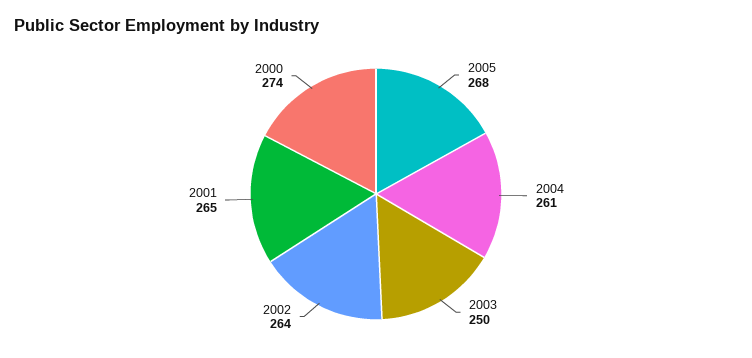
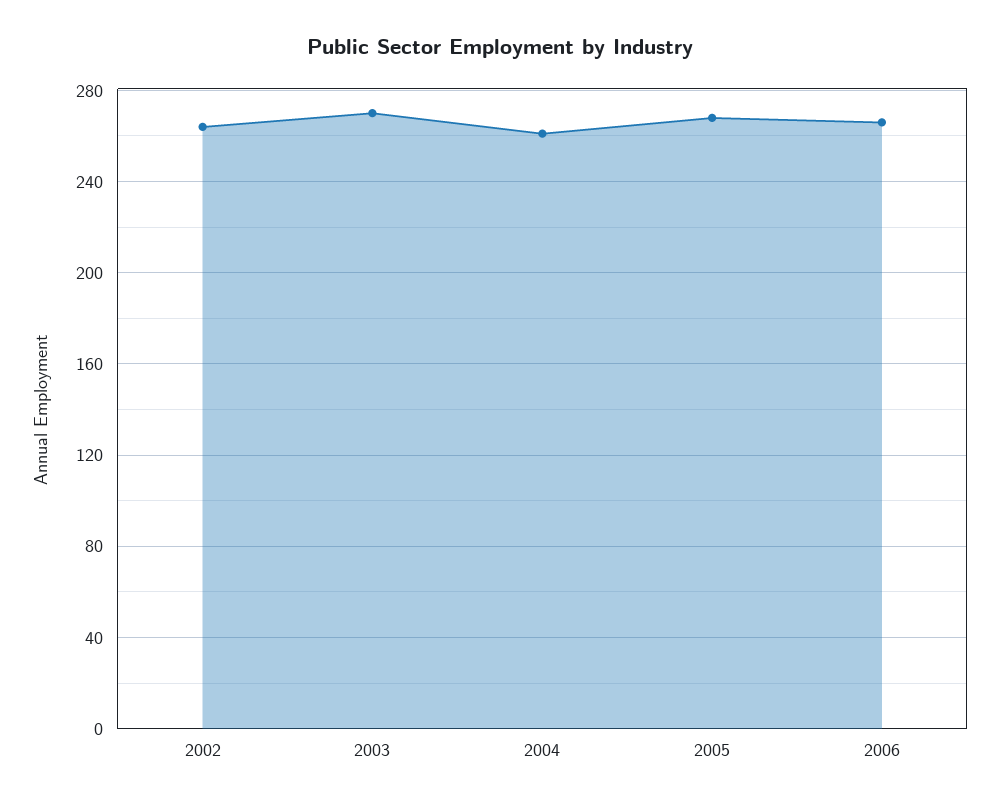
2003: 250 -> 270
2001: 265 -> none
2000: 274 -> none
2006: none -> 265

